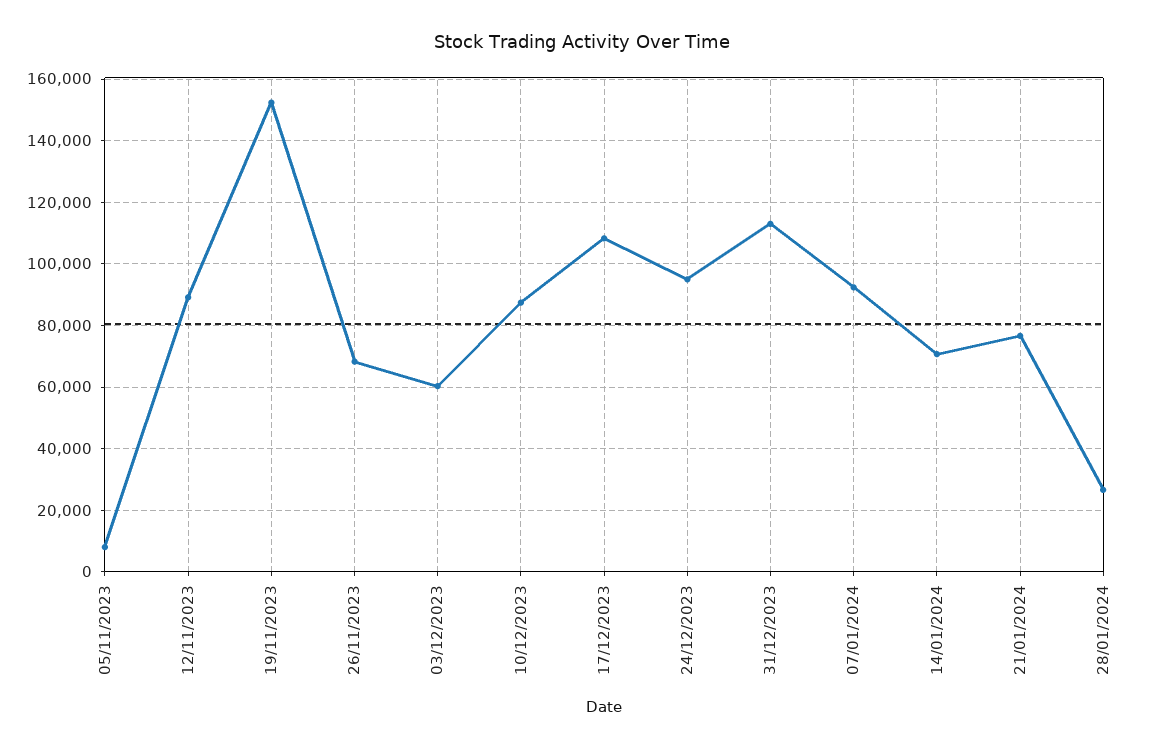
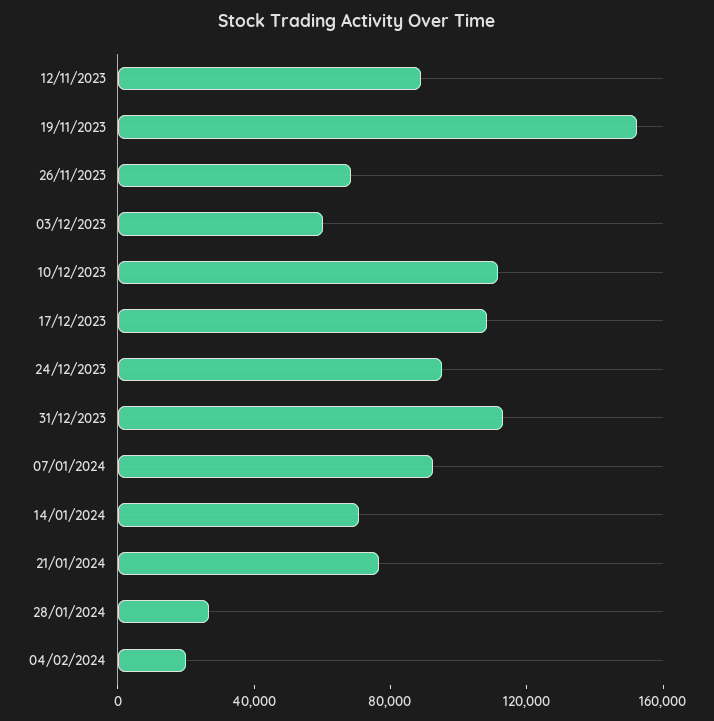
05/11/2023: 8000 -> none
10/12/2023: 88000 -> 110000
04/02/2024: none -> 20000

